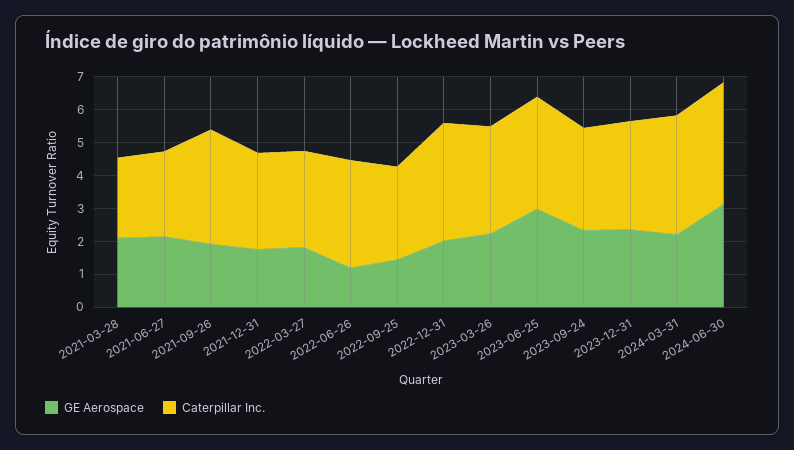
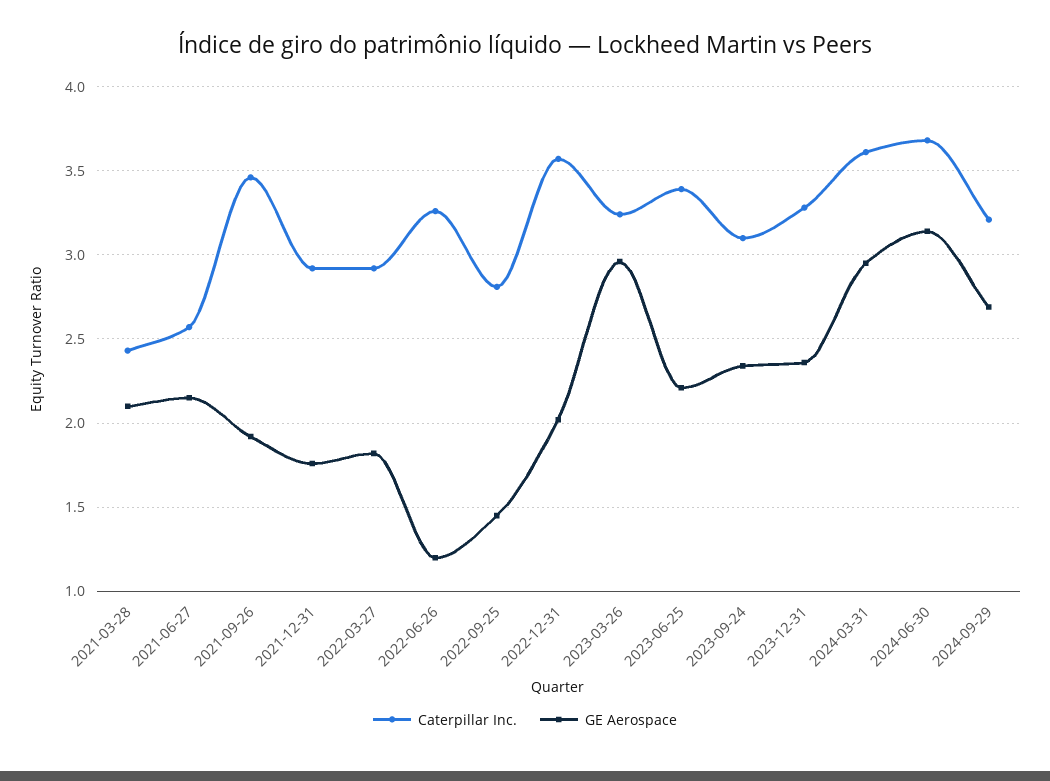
GE Aerospace, 2023-03-26: 2.25 -> 2.95
GE Aerospace, 2023-06-25: 3 -> 2.2
GE Aerospace, 2024-03-31: 2.25 -> 2.95
Caterpillar Inc., 2024-09-29: none -> 3.2
GE Aerospace, 2024-09-29: none -> 2.7

